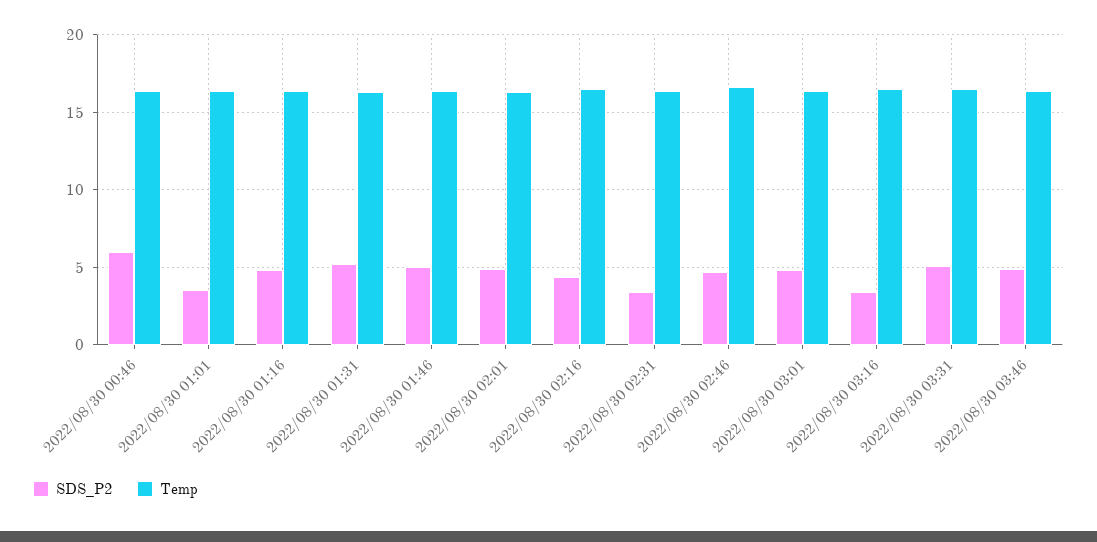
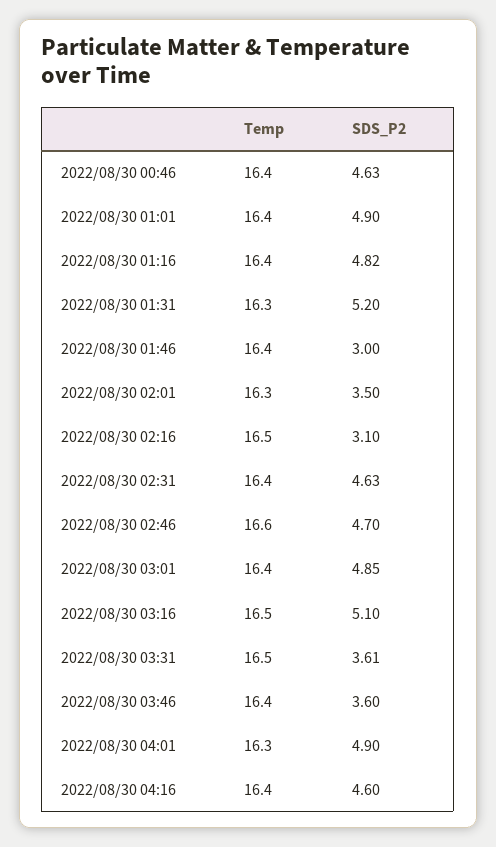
SDS_P2, 2022/08/30 00:46: 6 -> 4.63
SDS_P2, 2022/08/30 01:01: 3.5 -> 4.9
SDS_P2, 2022/08/30 01:46: 5 -> 3
SDS_P2, 2022/08/30 02:01: 5 -> 3.5
SDS_P2, 2022/08/30 02:16: 4.5 -> 3.1
SDS_P2, 2022/08/30 02:31: 3.5 -> 4.63
SDS_P2, 2022/08/30 03:16: 3.5 -> 5.1
SDS_P2, 2022/08/30 03:31: 5 -> 3.61
SDS_P2, 2022/08/30 03:46: 5 -> 3.6
Temp, 2022/08/30 04:01: none -> 16.3
SDS_P2, 2022/08/30 04:01: none -> 4.9
Temp, 2022/08/30 04:16: none -> 16.4
SDS_P2, 2022/08/30 04:16: none -> 4.6

